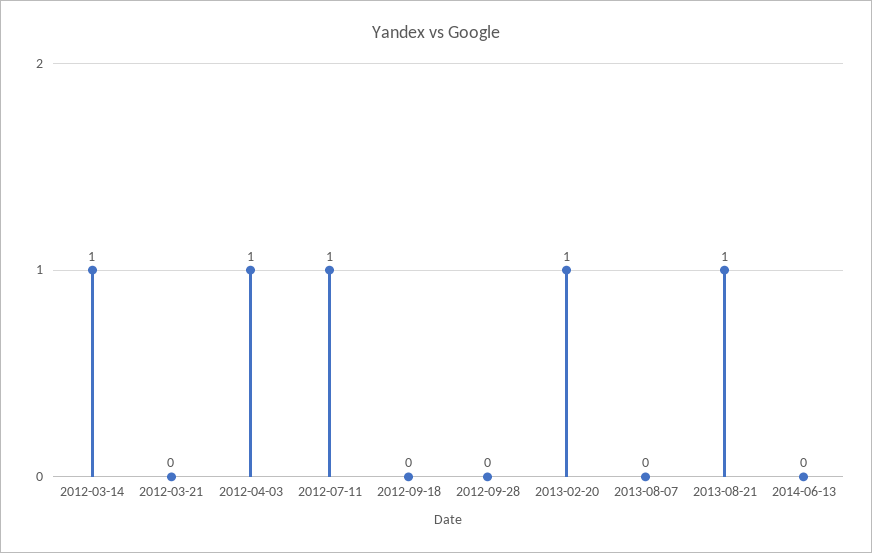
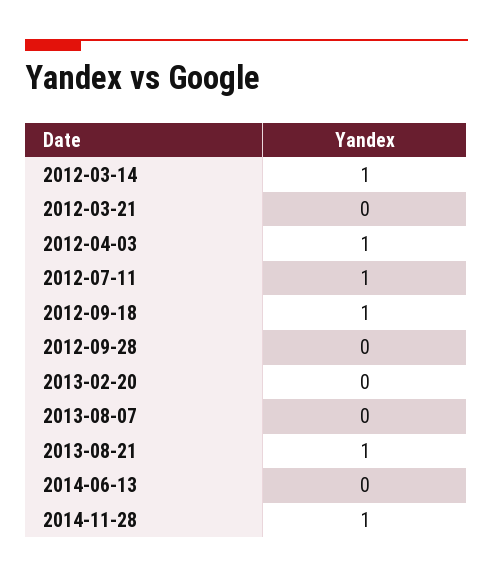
2012-09-18: 0 -> 1
2013-02-20: 1 -> 0
2014-11-28: none -> 1

